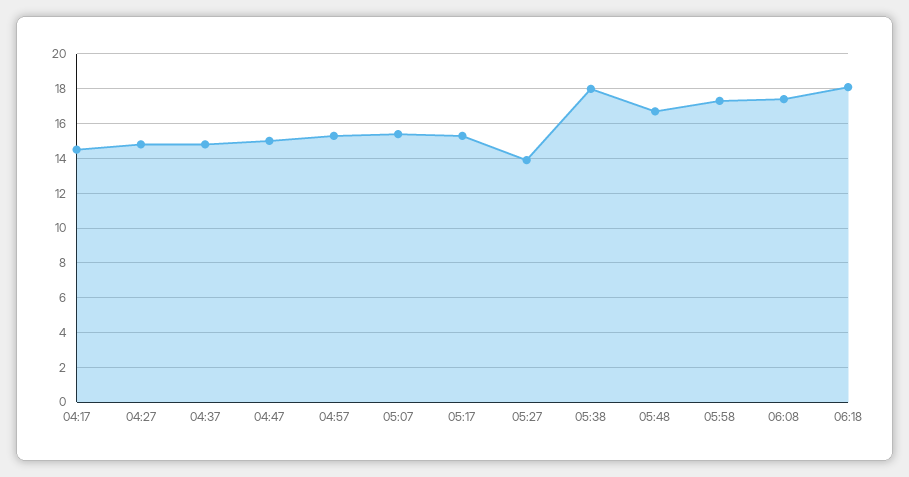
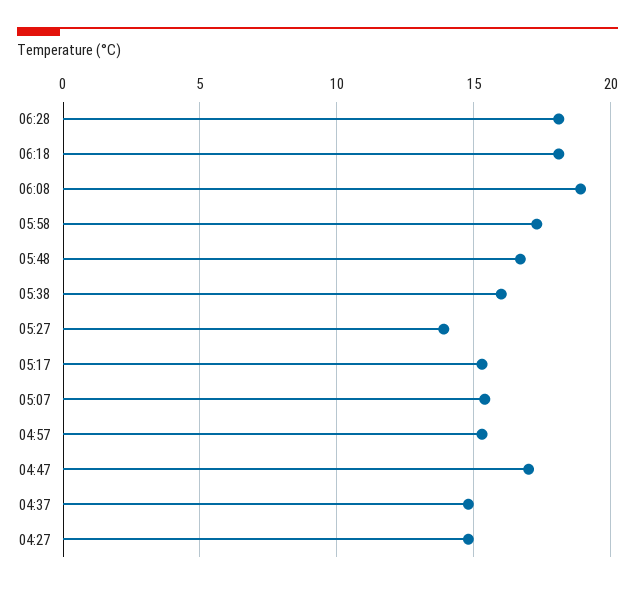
04:17: 14.5 -> none
04:47: 15 -> 17
05:38: 18 -> 16
06:08: 17.5 -> 19
06:28: none -> 18

